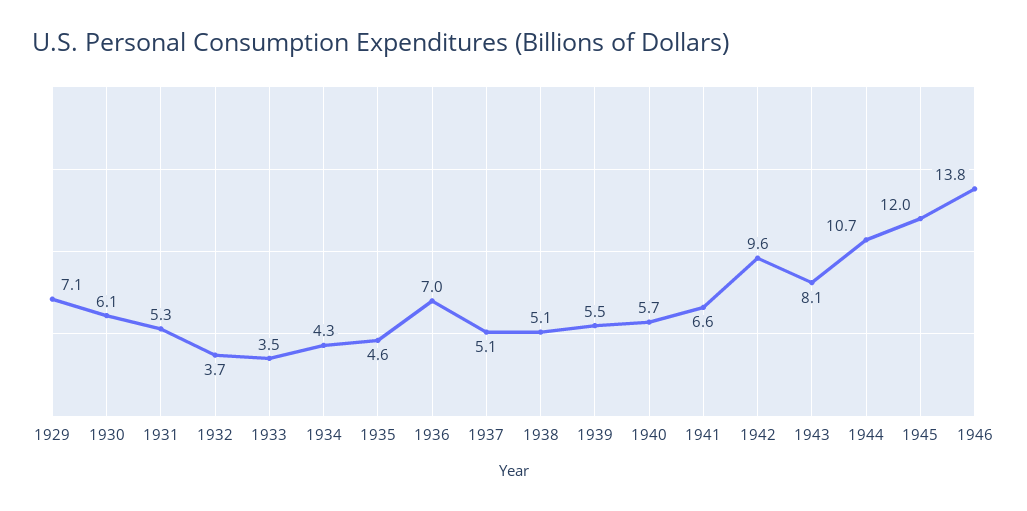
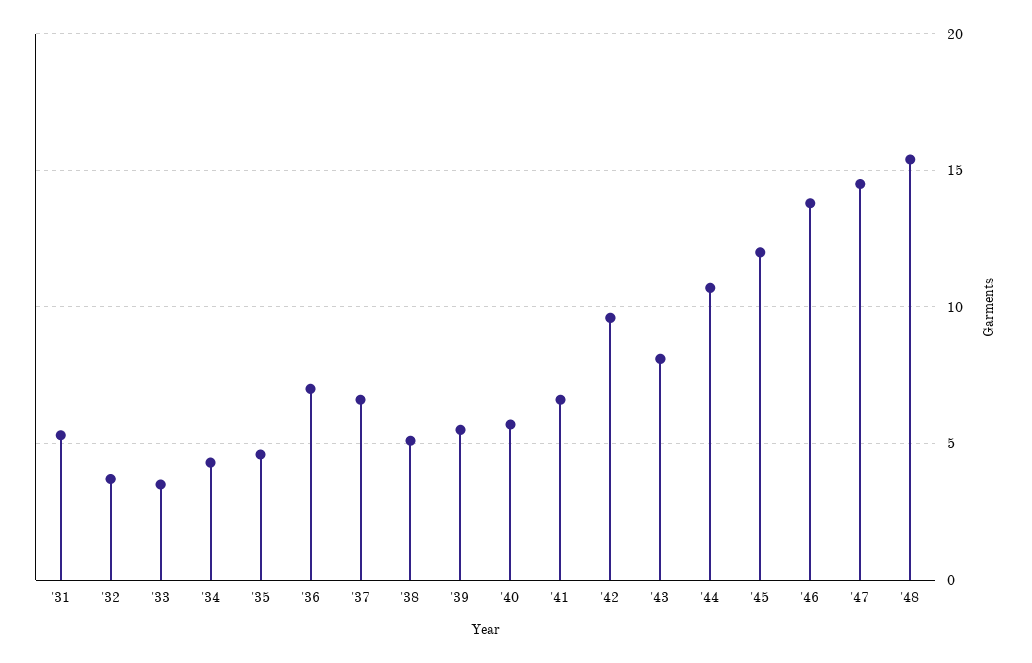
1929: 7.1 -> none
1930: 6.1 -> none
1937: 5.1 -> 6.5
'47: none -> 14.5
'48: none -> 15.5

